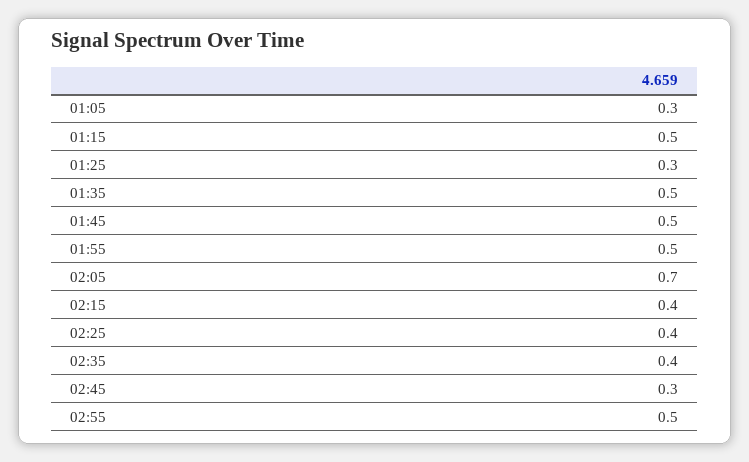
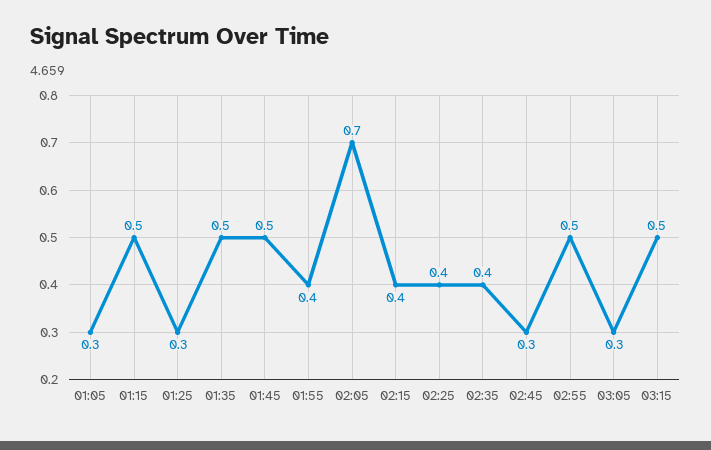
01:55: 0.5 -> 0.4
03:05: none -> 0.3
03:15: none -> 0.5

